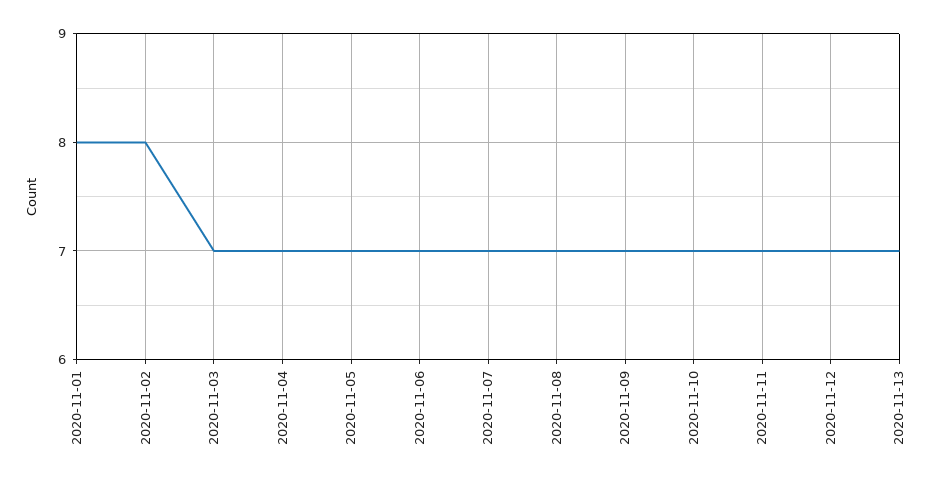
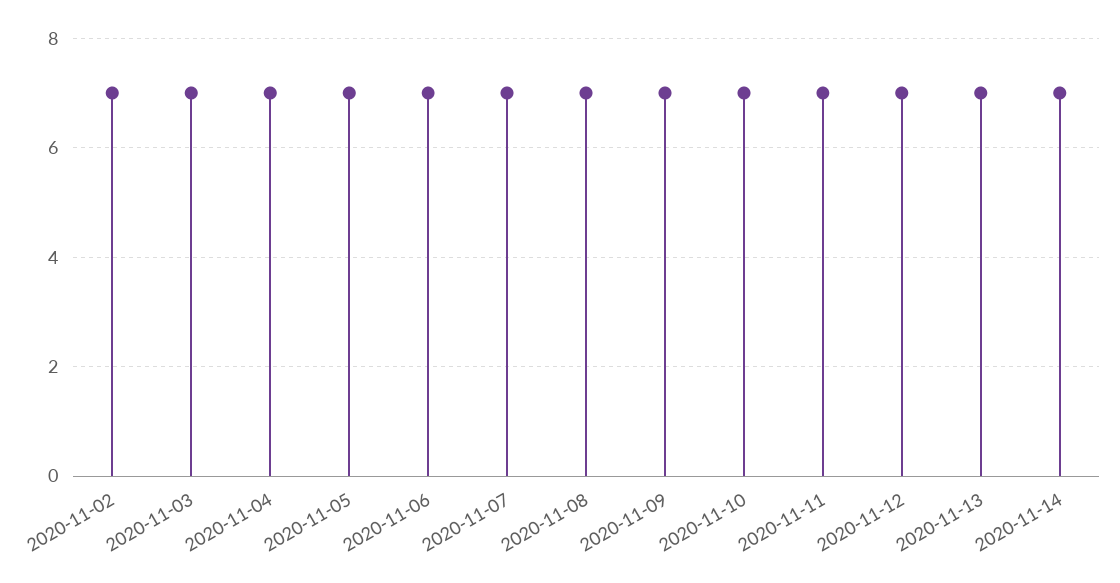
2020-11-01: 8 -> none
2020-11-02: 8 -> 7
2020-11-14: none -> 7

